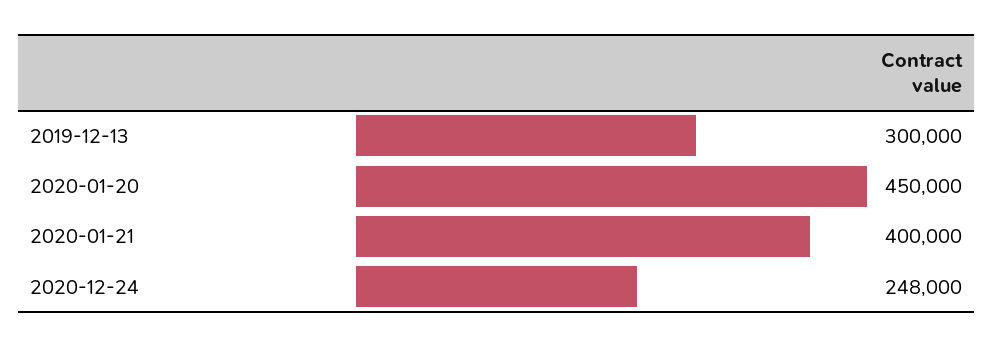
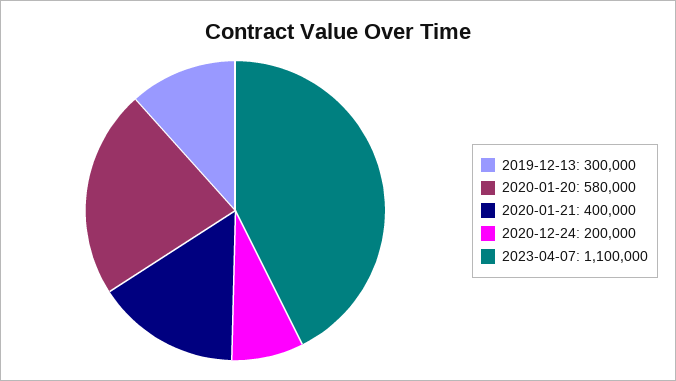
2020-01-20: 450000 -> 580000
2020-12-24: 248000 -> 200000
2023-04-07: none -> 1100000

